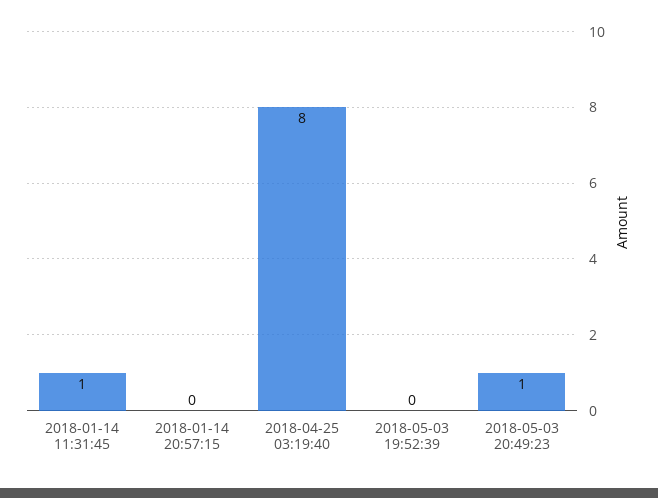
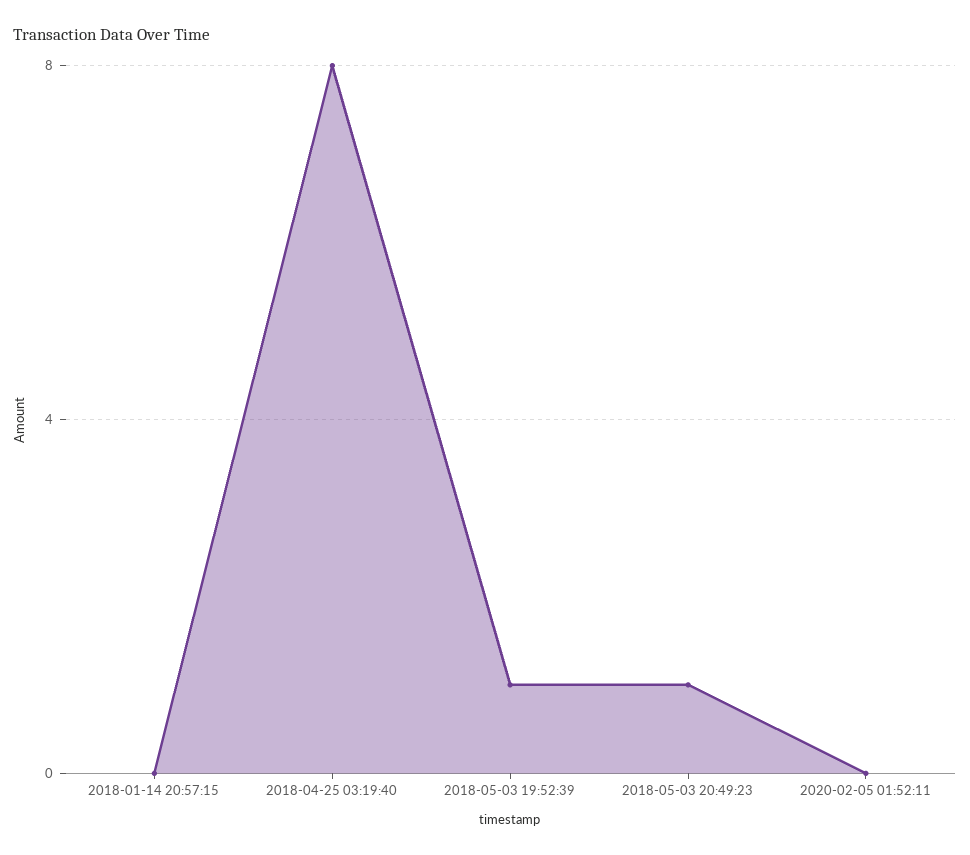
2018-01-14 11:31:45: 1 -> none
2018-05-03 19:52:39: 0 -> 1
2020-02-05 01:52:11: none -> 0

